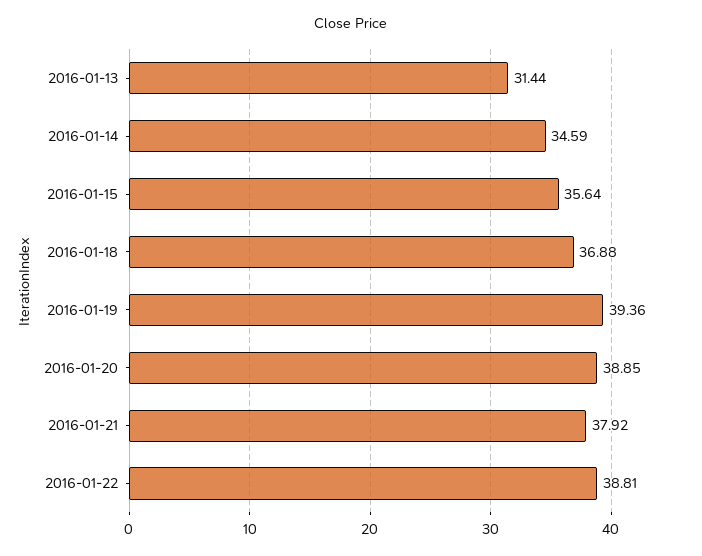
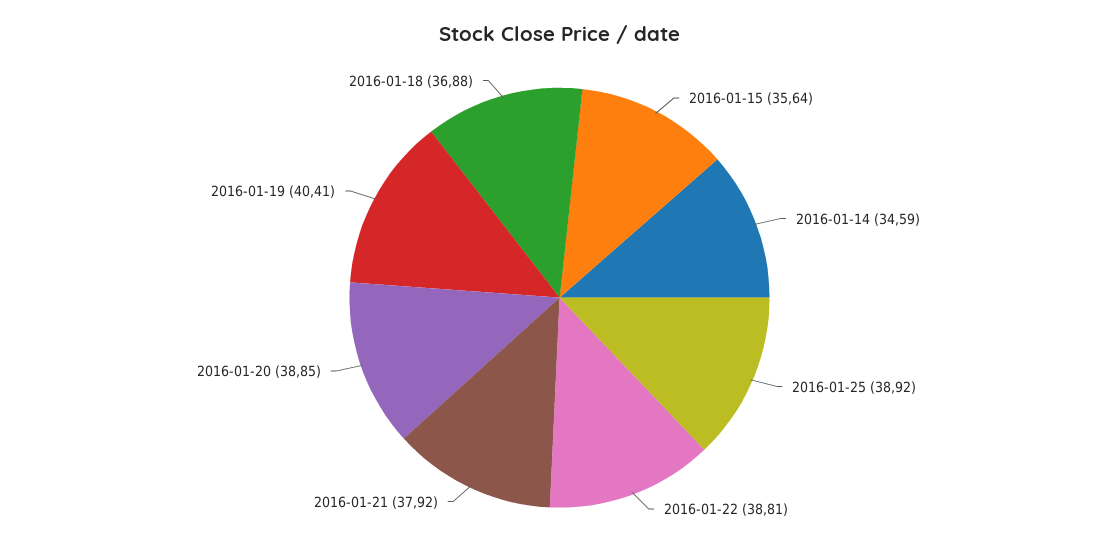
2016-01-13: 31.44 -> none
2016-01-19: 39.36 -> 40.41
2016-01-25: none -> 38.92

